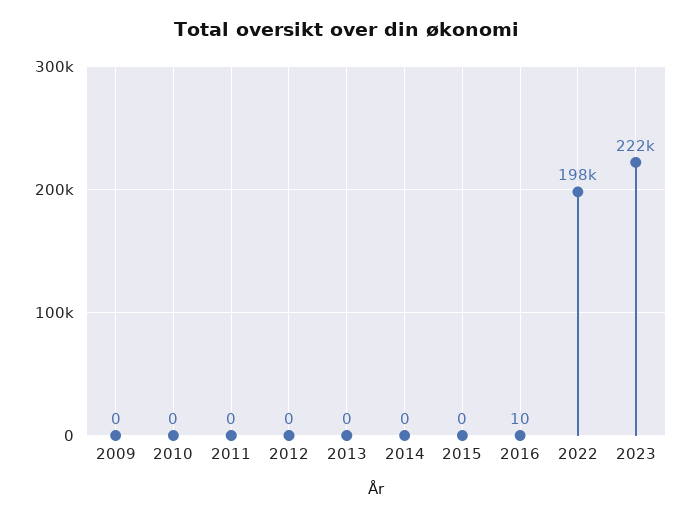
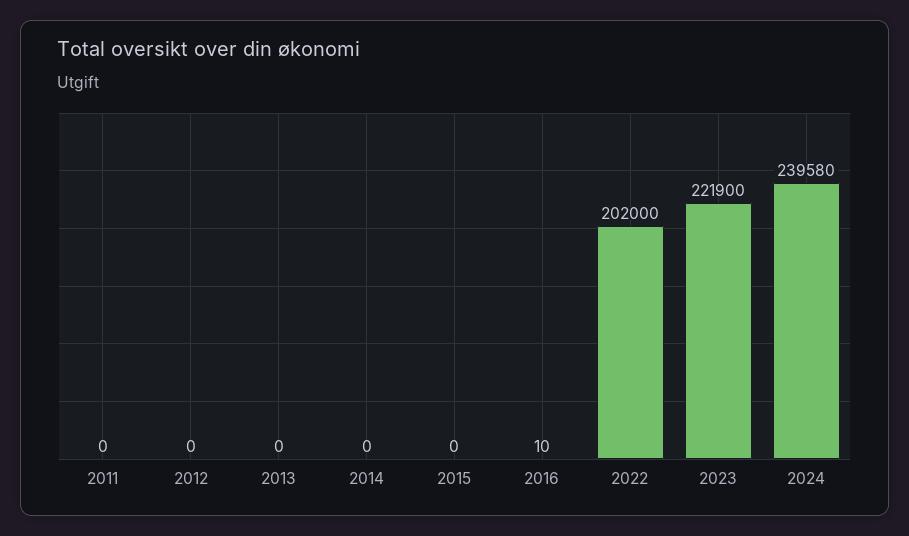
2009: 0 -> none
2010: 0 -> none
2022: 198000 -> 202000
2024: none -> 239580

